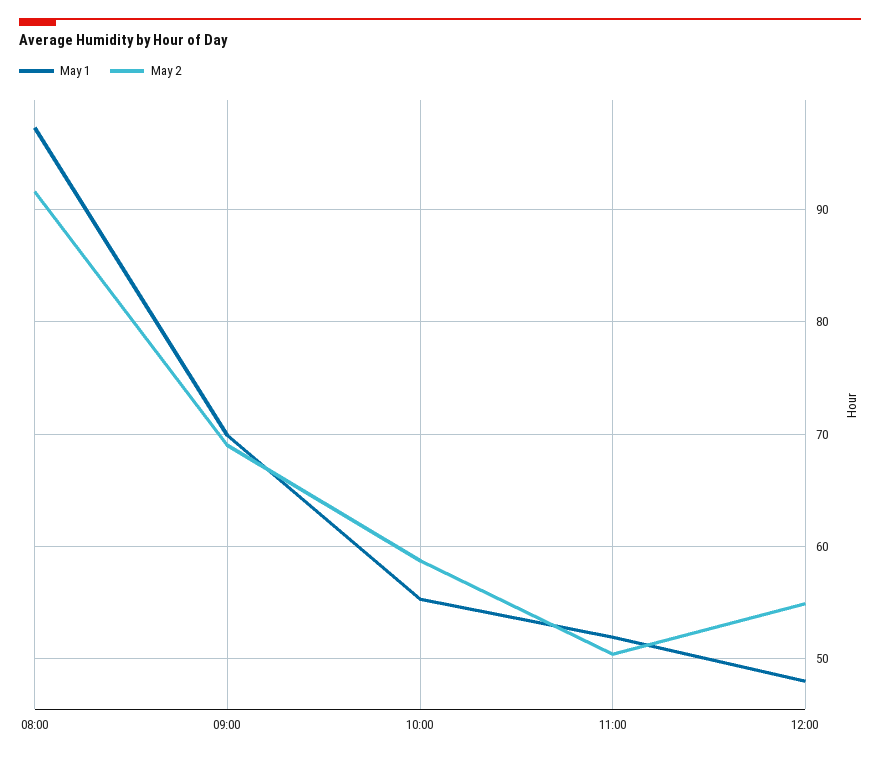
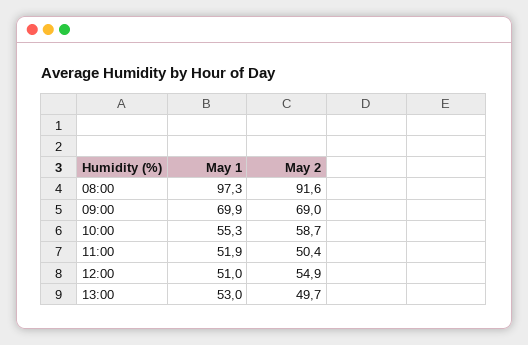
May 1, 12:00: 48 -> 51
May 1, 13:00: none -> 53
May 2, 13:00: none -> 49.7

